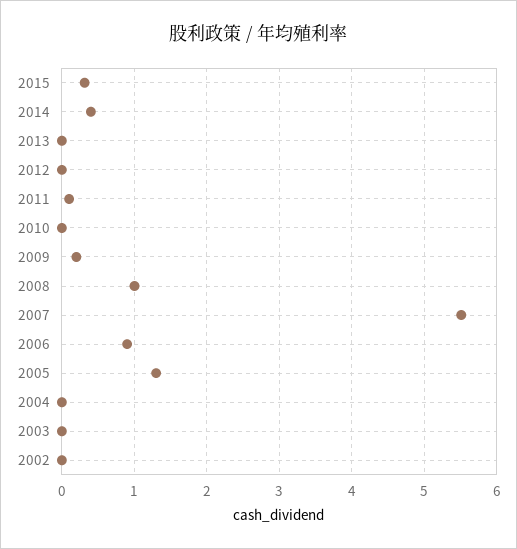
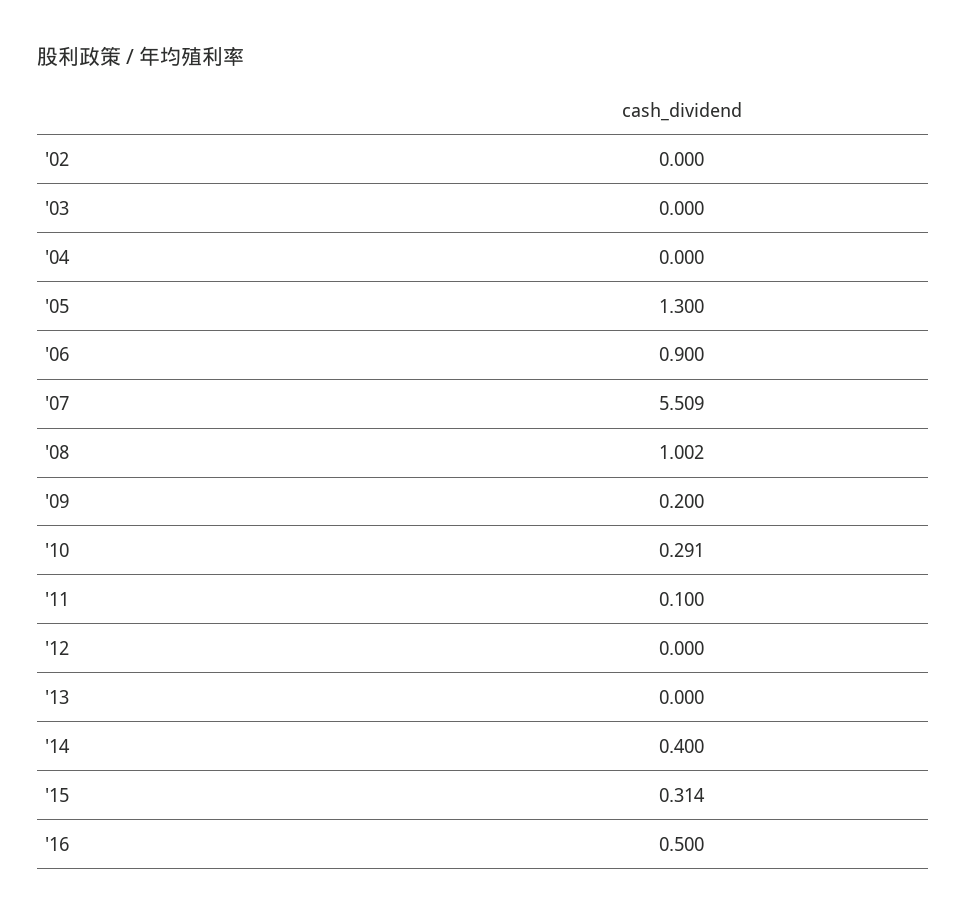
2010: 0 -> 0.291
'16: none -> 0.5

